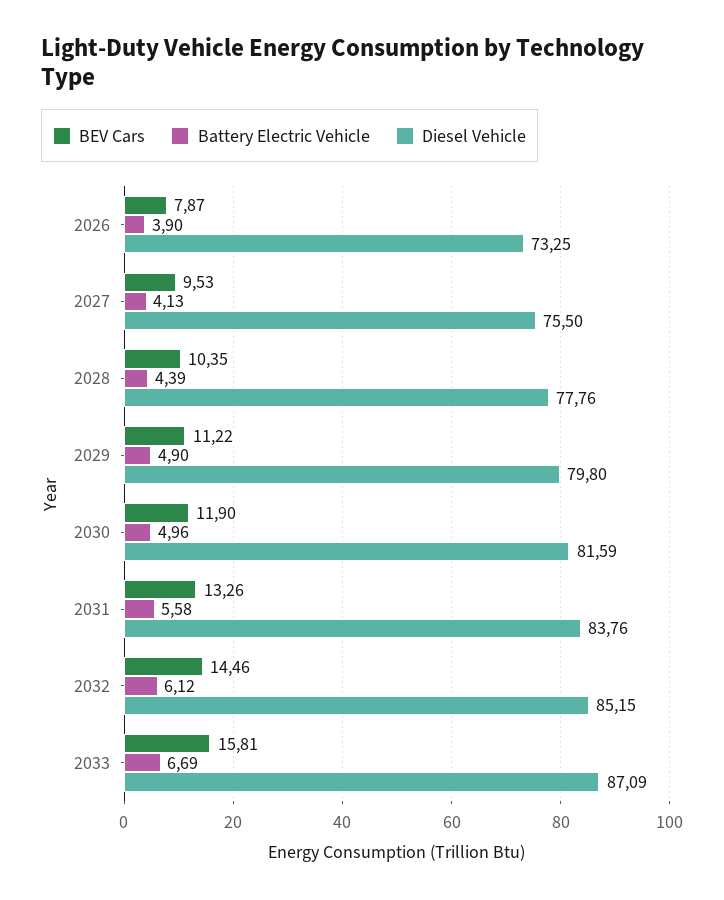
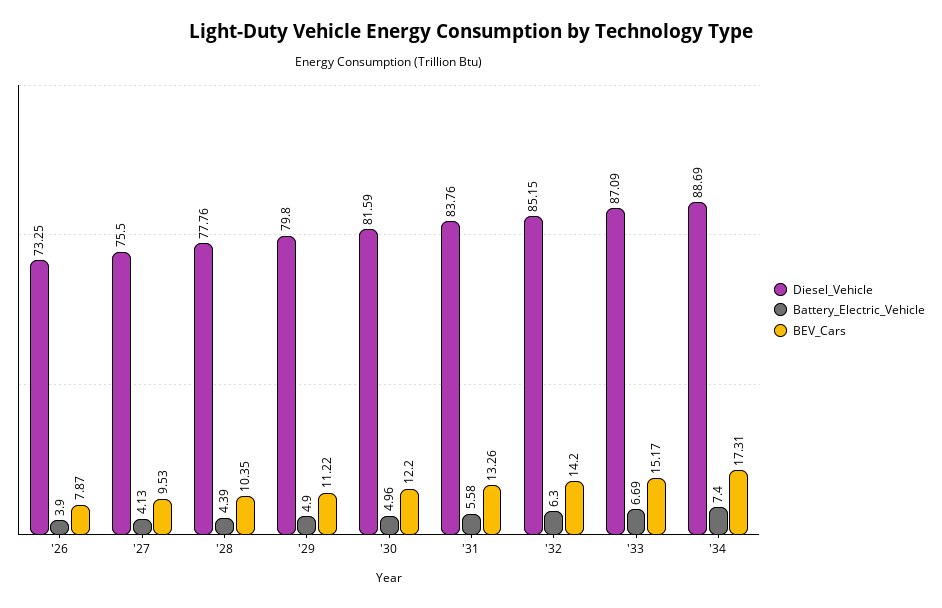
BEV Cars, 2030: 11.9 -> 12.2
BEV Cars, 2032: 14.46 -> 14.2
Battery Electric Vehicle, 2032: 6.12 -> 6.3
BEV Cars, 2033: 15.81 -> 15.17
Diesel Vehicle, '34: none -> 88.69
Battery Electric Vehicle, '34: none -> 7.4
BEV Cars, '34: none -> 17.31

